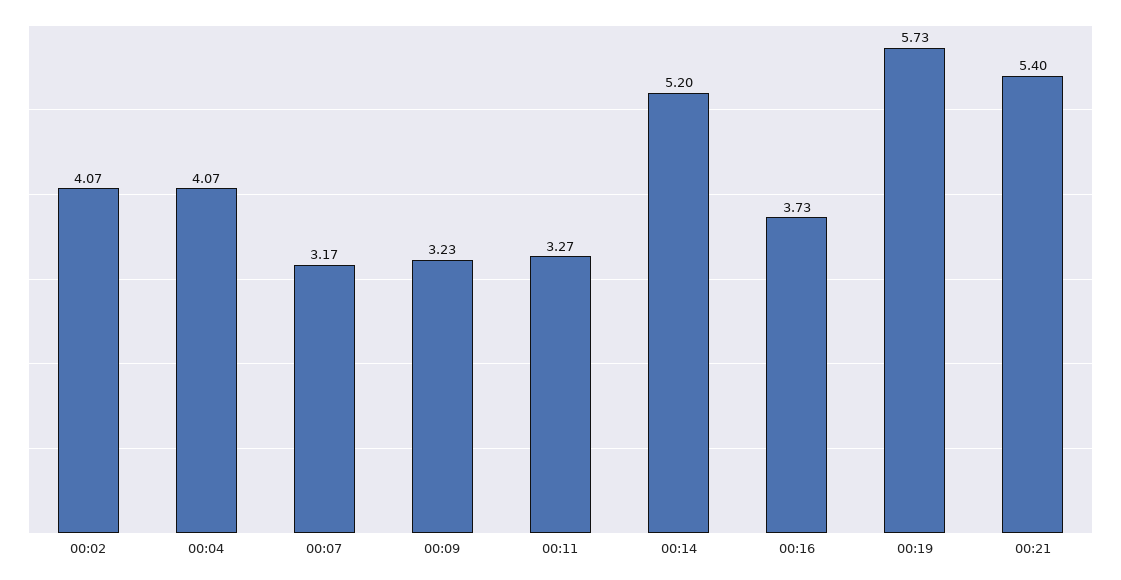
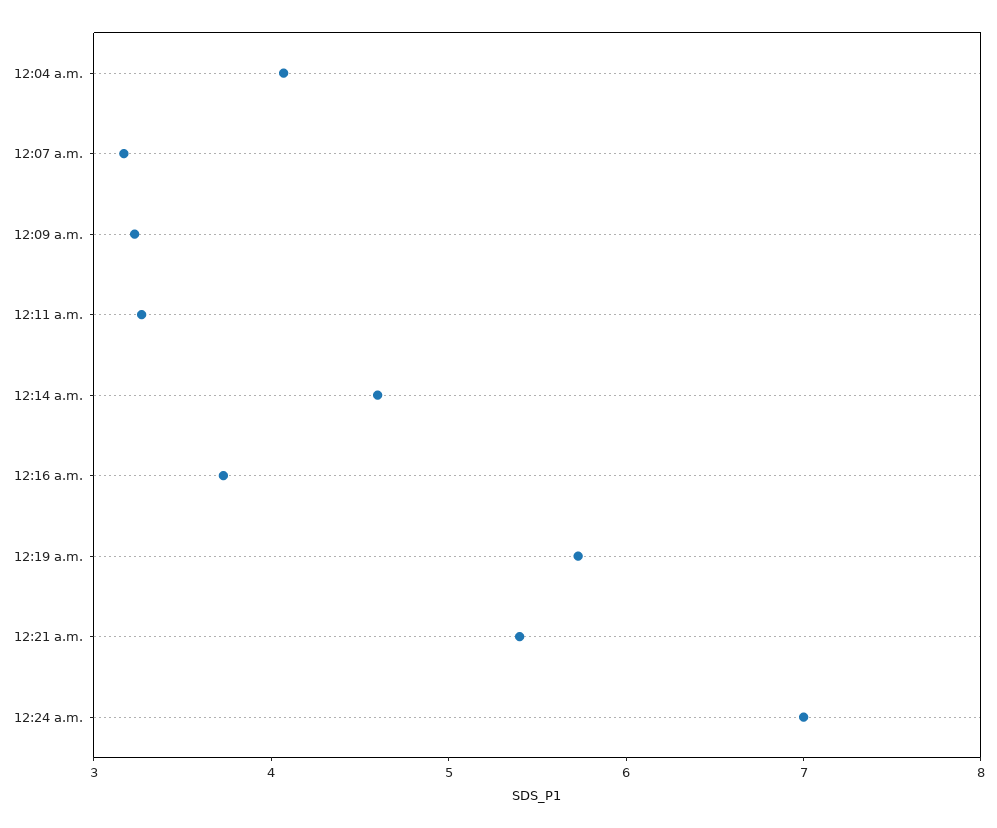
00:02: 4.07 -> none
00:14: 5.2 -> 4.6
12:24 a.m.: none -> 7

